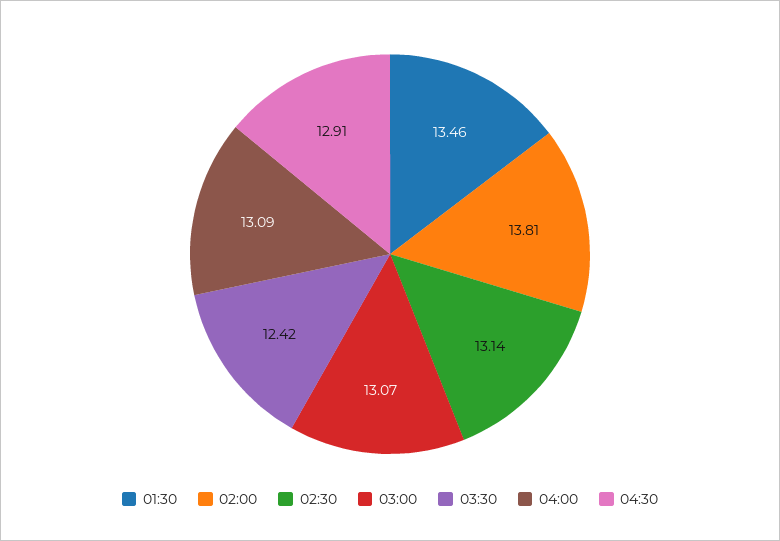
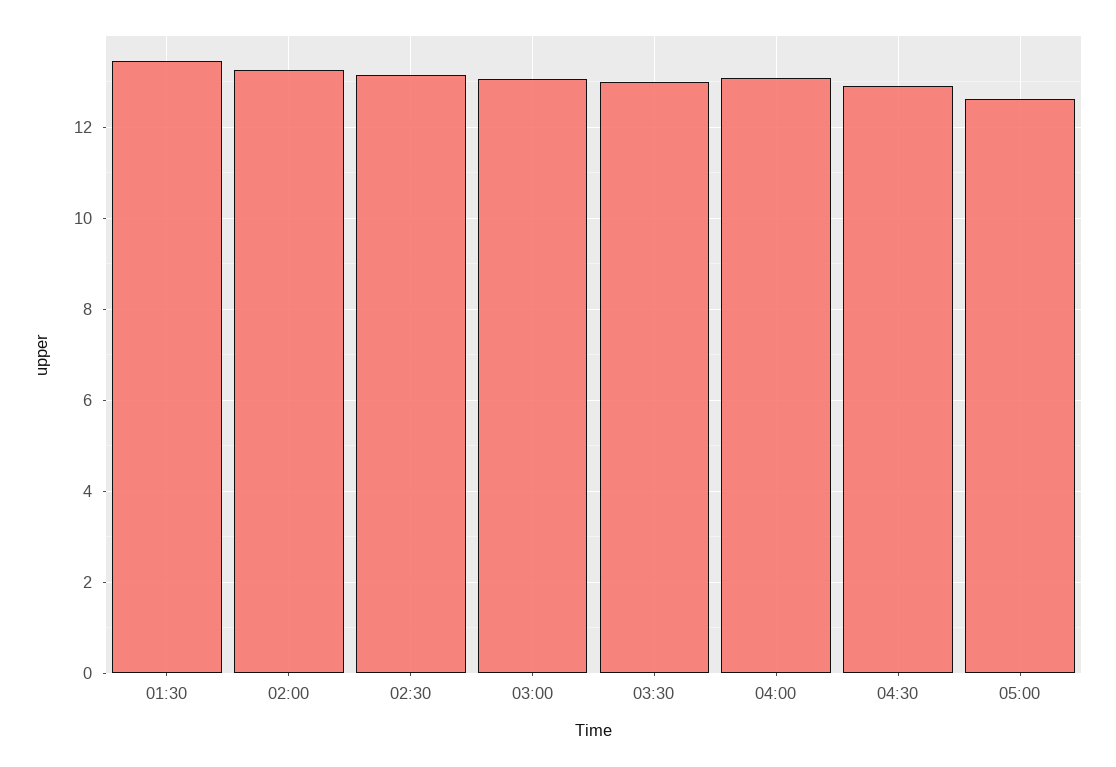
02:00: 13.81 -> 13.2
03:30: 12.42 -> 13
05:00: none -> 12.6

